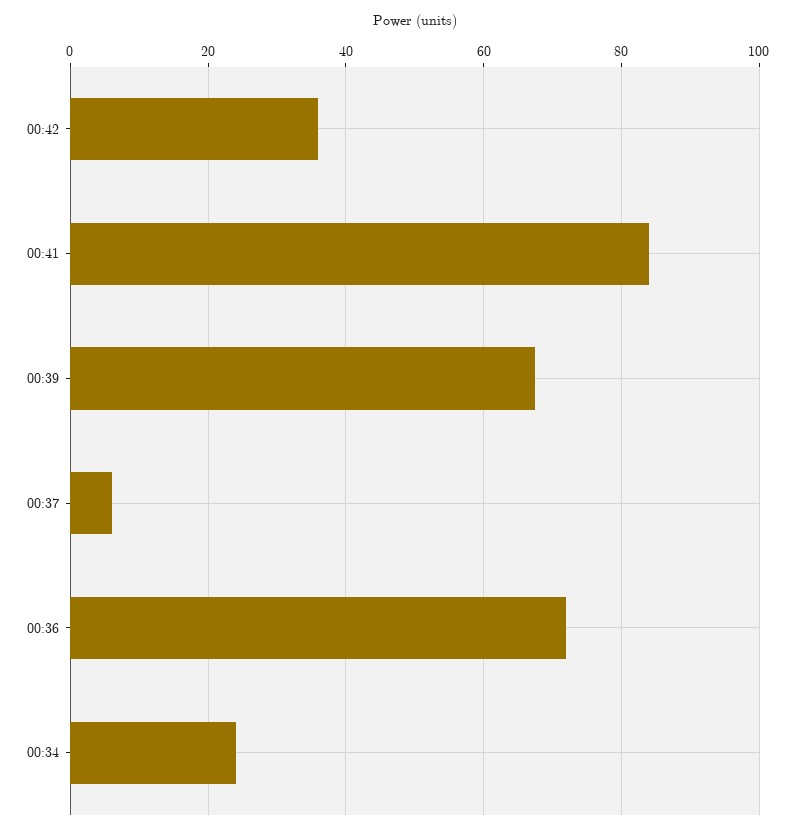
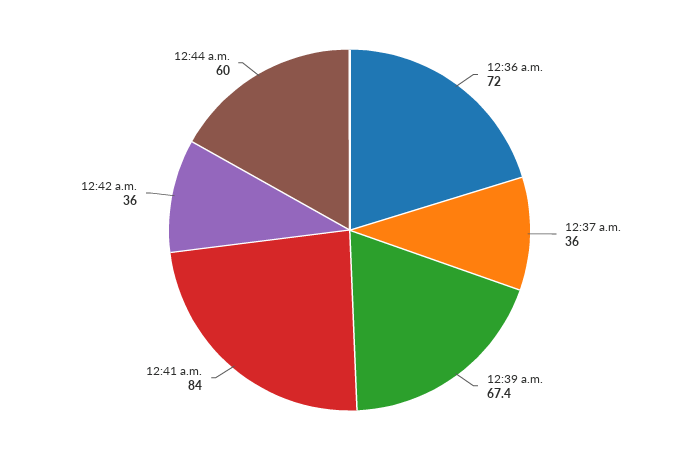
00:37: 6 -> 36
00:34: 24 -> none
12:44 a.m.: none -> 60

